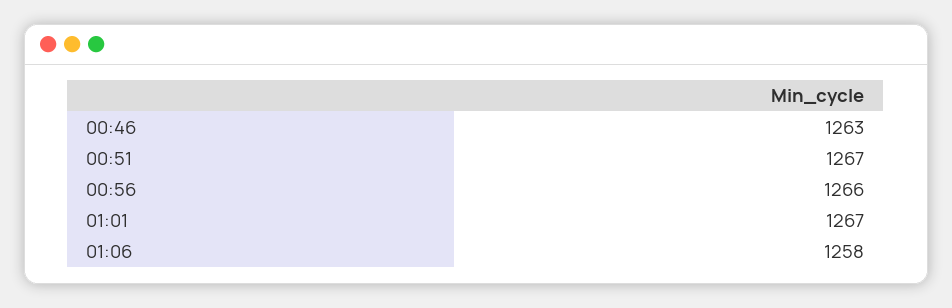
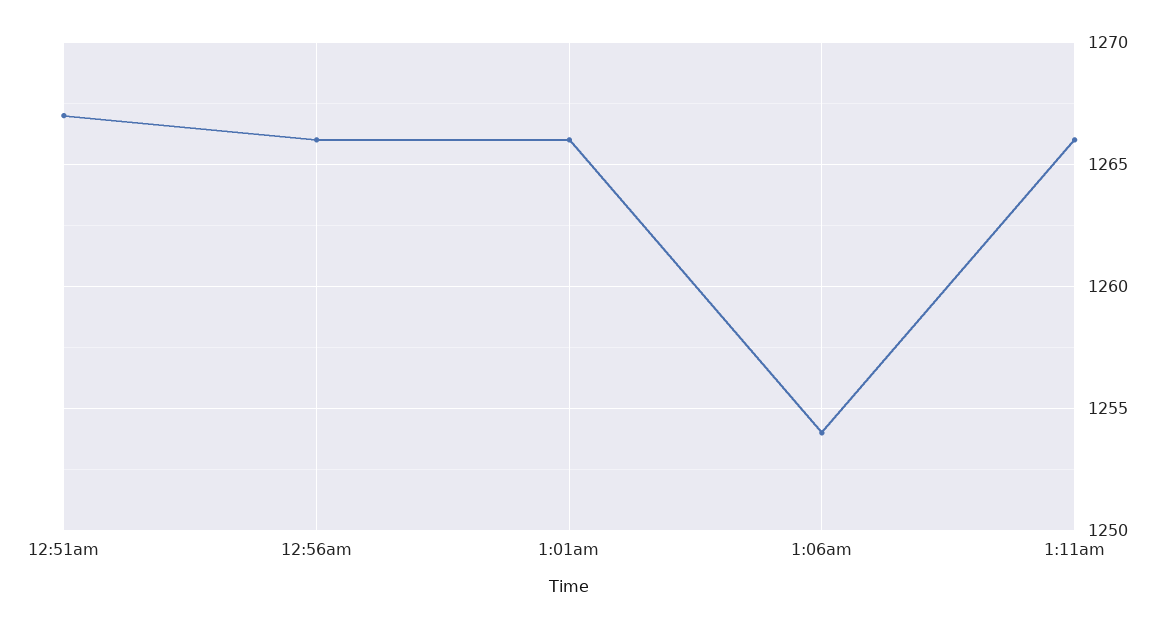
00:46: 1263 -> none
01:01: 1267 -> 1266
01:06: 1258 -> 1254
1:11am: none -> 1266

